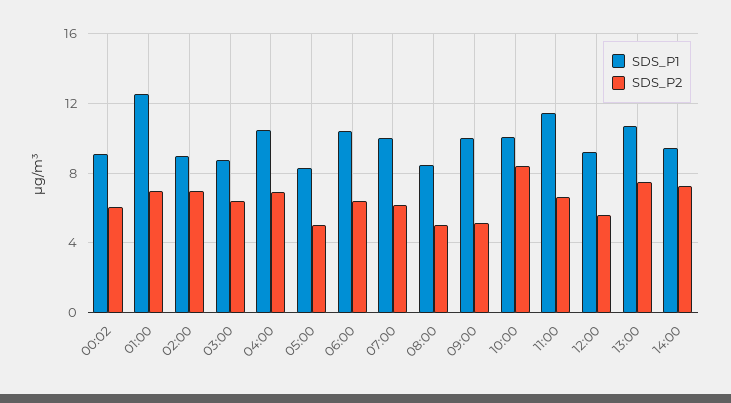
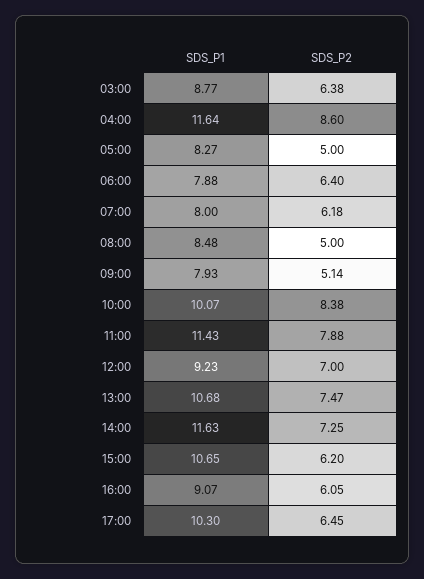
SDS_P1, 00:02: 9 -> none
SDS_P2, 00:02: 6 -> none
SDS_P1, 01:00: 12.5 -> none
SDS_P2, 01:00: 7 -> none
SDS_P1, 02:00: 9 -> none
SDS_P2, 02:00: 7 -> none
SDS_P1, 04:00: 10.5 -> 11.64
SDS_P2, 04:00: 7 -> 8.6
SDS_P1, 06:00: 10.5 -> 7.88
SDS_P1, 07:00: 10 -> 8
SDS_P1, 09:00: 10 -> 7.93
SDS_P2, 11:00: 6.5 -> 7.88
SDS_P2, 12:00: 5.5 -> 7
SDS_P1, 14:00: 9.5 -> 11.63
SDS_P1, 15:00: none -> 10.65
SDS_P2, 15:00: none -> 6.2
SDS_P1, 16:00: none -> 9.07
SDS_P2, 16:00: none -> 6.05
SDS_P1, 17:00: none -> 10.3
SDS_P2, 17:00: none -> 6.45

